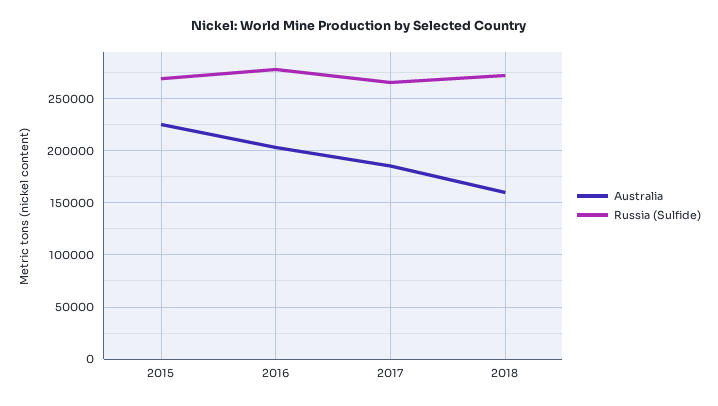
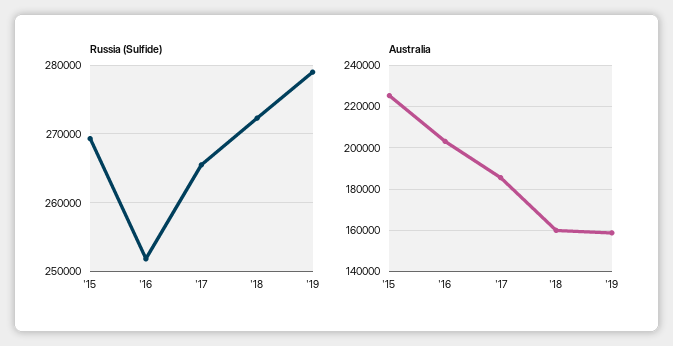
Russia (Sulfide), 2016: 280000 -> 252000
Russia (Sulfide), '19: none -> 279000
Australia, '19: none -> 160000

